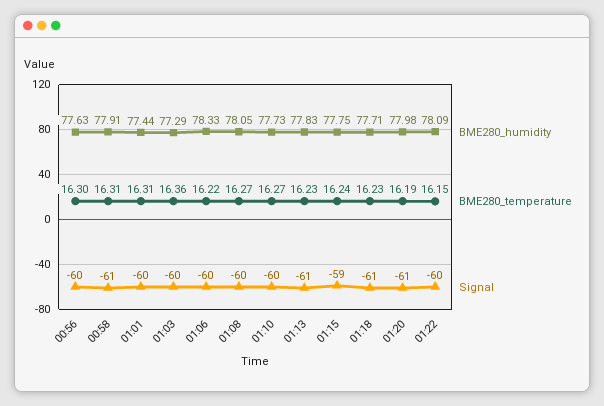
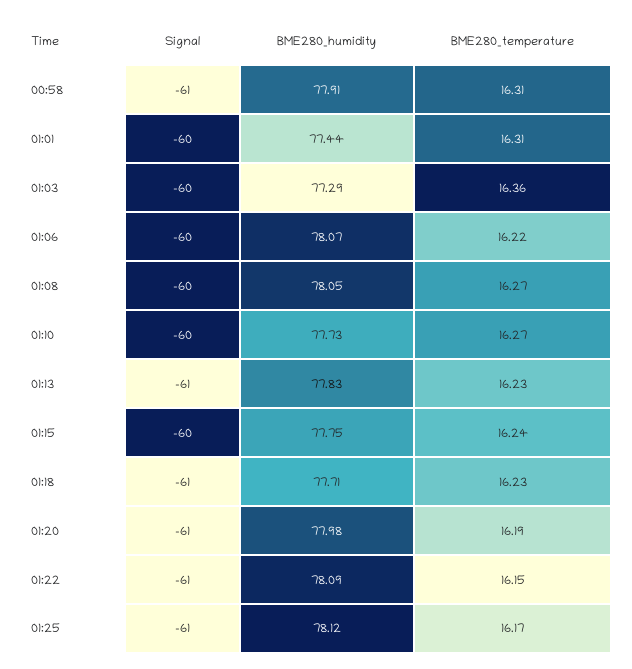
BME280_humidity, 00:56: 77.63 -> none
BME280_temperature, 00:56: 16.3 -> none
Signal, 00:56: -60 -> none
BME280_humidity, 01:06: 78.33 -> 78.07
Signal, 01:15: -59 -> -60
Signal, 01:22: -60 -> -61
Signal, 01:25: none -> -61
BME280_humidity, 01:25: none -> 78.12
BME280_temperature, 01:25: none -> 16.17

